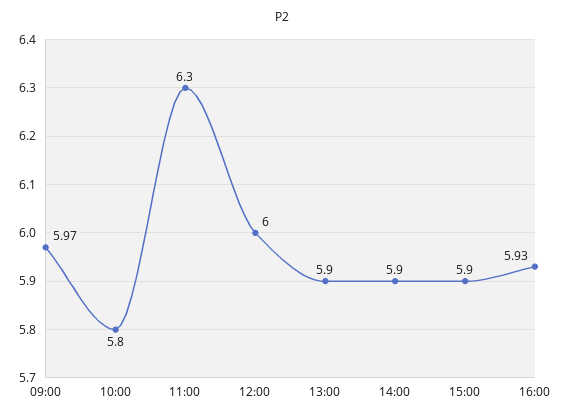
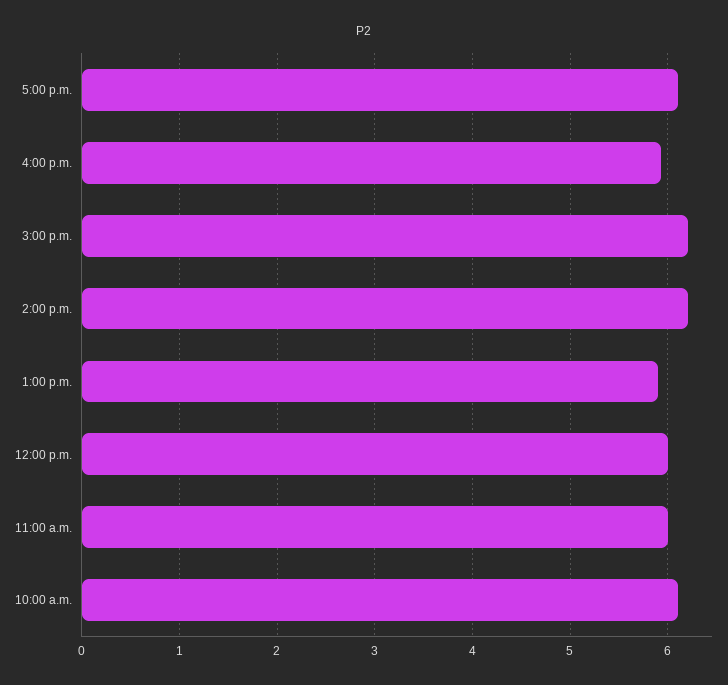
09:00: 5.97 -> none
10:00: 5.8 -> 6.1
11:00: 6.3 -> 6
14:00: 5.9 -> 6.2
15:00: 5.9 -> 6.2
5:00 p.m.: none -> 6.1

